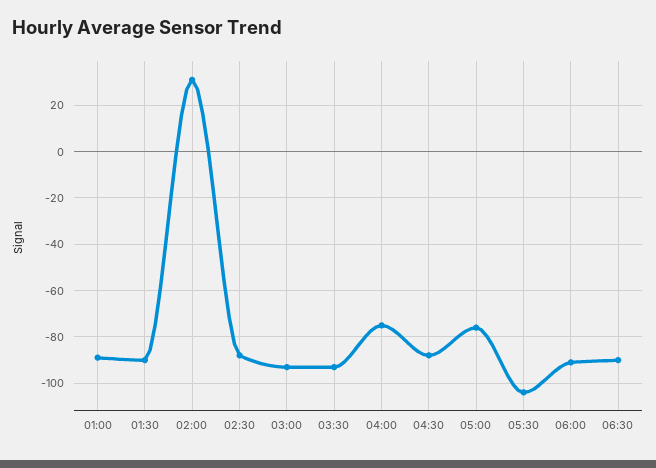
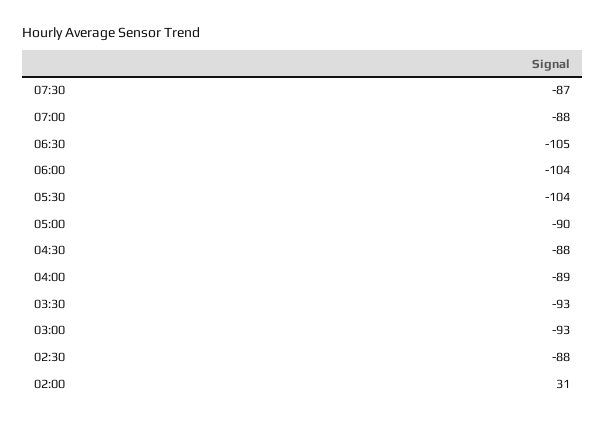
01:00: -90 -> none
01:30: -90 -> none
04:00: -75 -> -89
05:00: -75 -> -90
06:00: -90 -> -104
06:30: -90 -> -105
07:30: none -> -87
07:00: none -> -88

